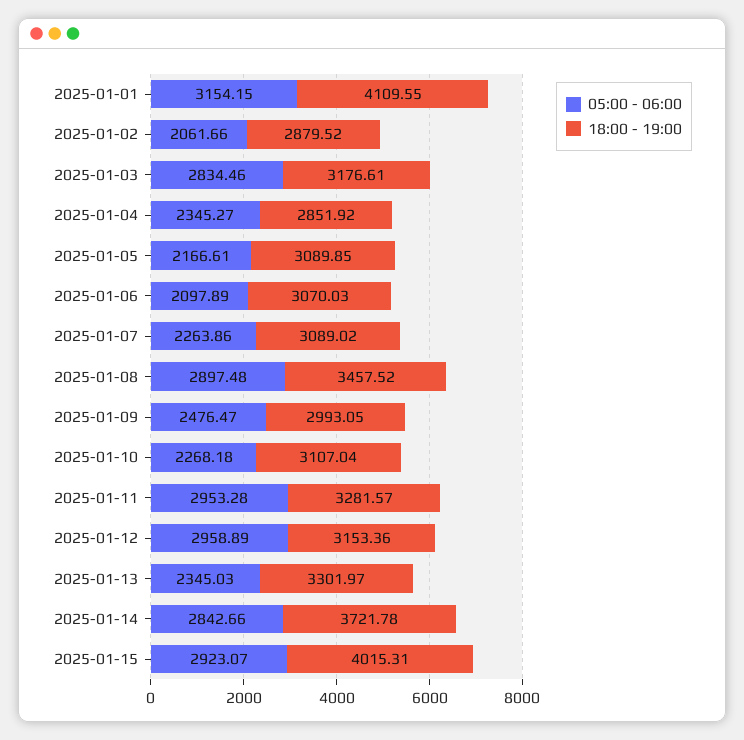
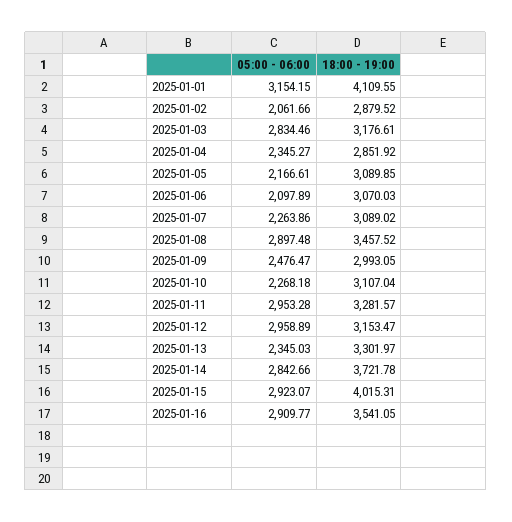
18:00 - 19:00, 2025-01-12: 3153.36 -> 3153.47
05:00 - 06:00, 2025-01-16: none -> 2909.77
18:00 - 19:00, 2025-01-16: none -> 3541.05

